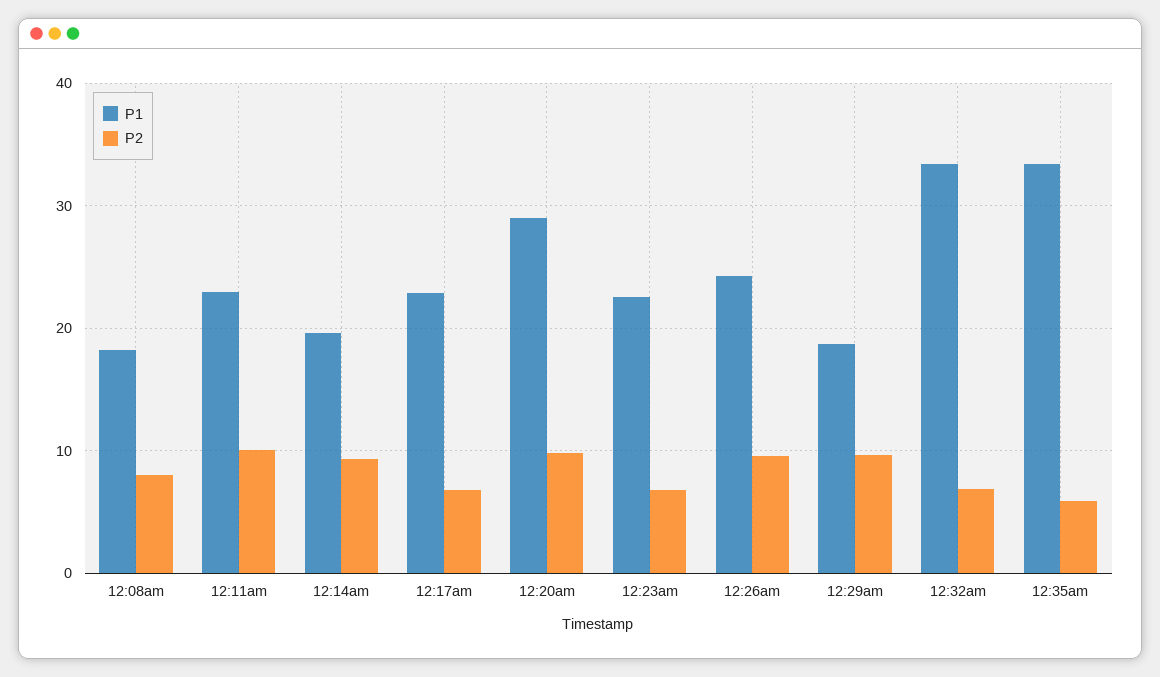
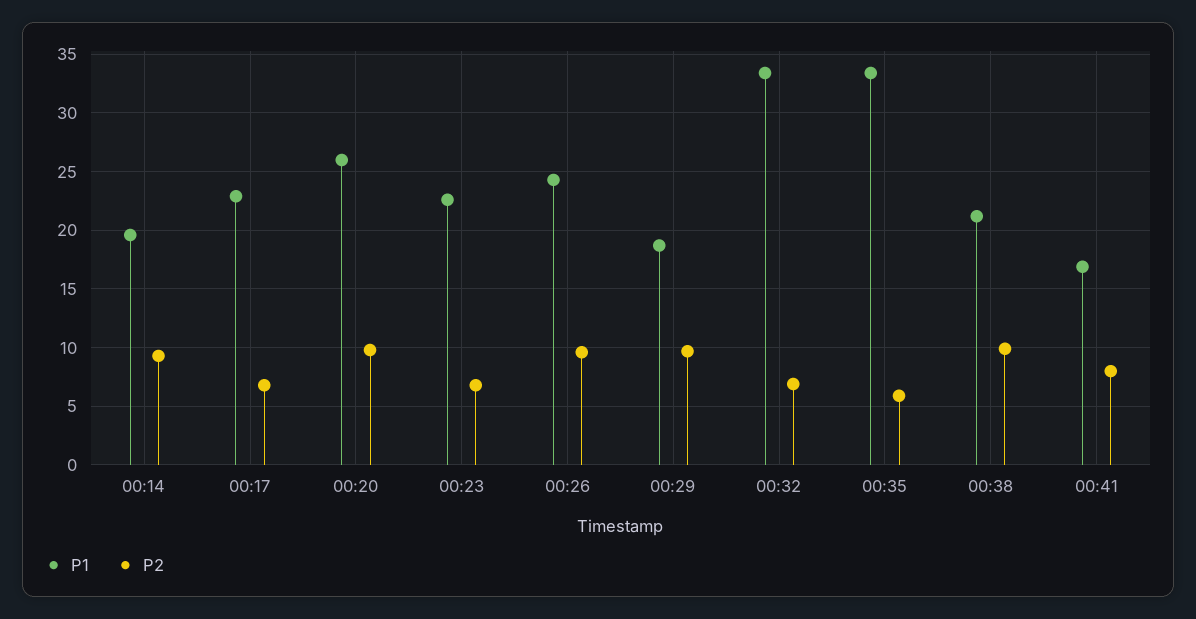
P1, 12:08am: 18 -> none
P2, 12:08am: 8 -> none
P1, 12:11am: 23 -> none
P2, 12:11am: 10 -> none
P1, 12:20am: 29 -> 26
P1, 00:38: none -> 21
P2, 00:38: none -> 10
P1, 00:41: none -> 17
P2, 00:41: none -> 8

